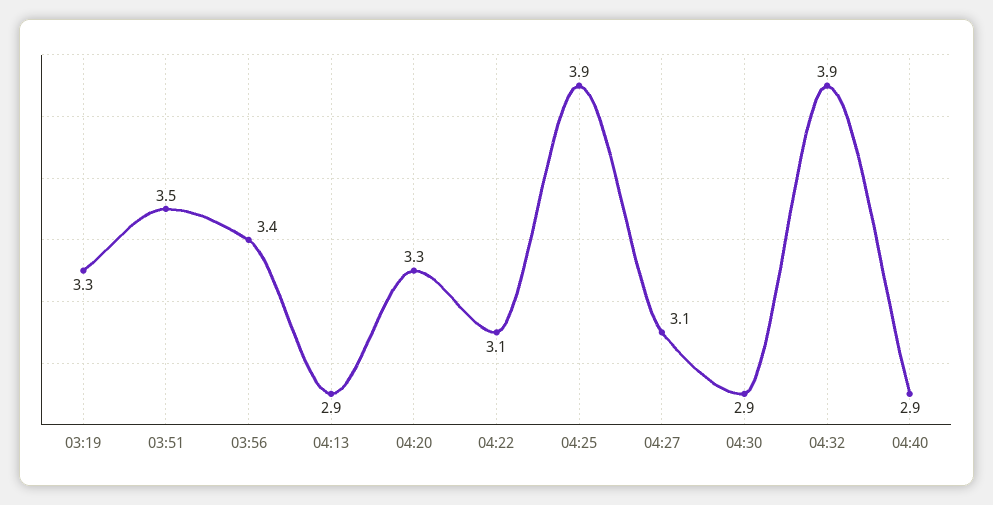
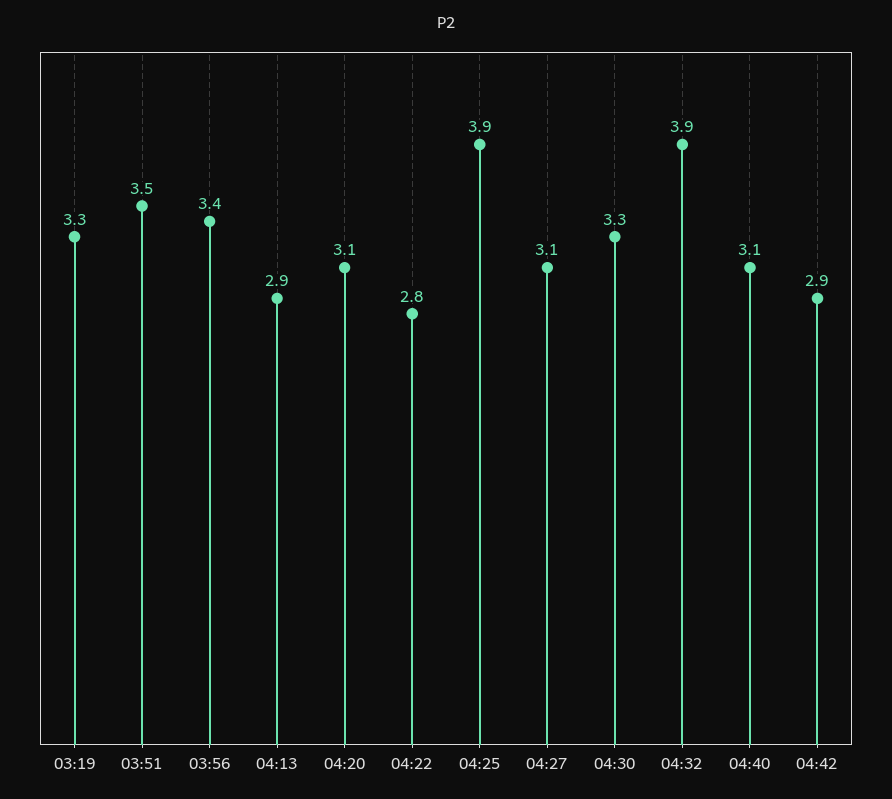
04:20: 3.3 -> 3.1
04:22: 3.1 -> 2.8
04:30: 2.9 -> 3.3
04:40: 2.9 -> 3.1
04:42: none -> 2.9

